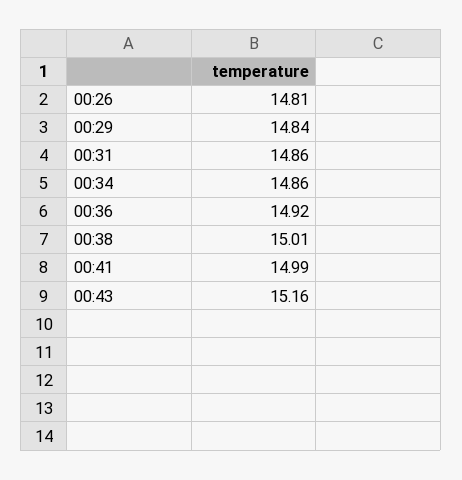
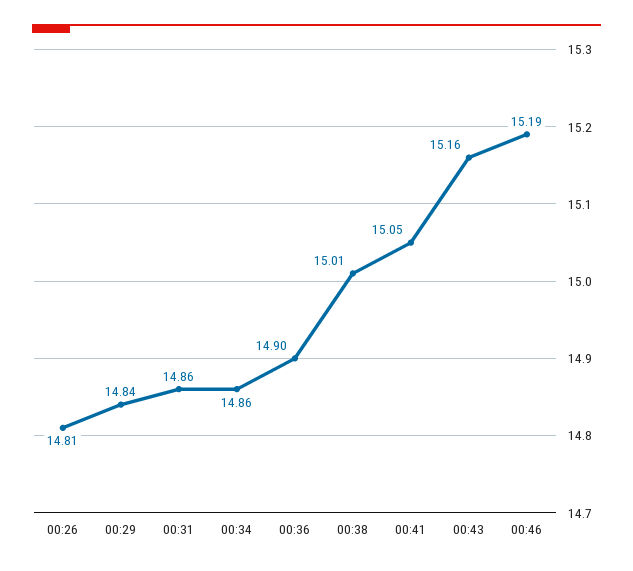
00:36: 14.92 -> 14.9
00:41: 14.99 -> 15.05
00:46: none -> 15.19

